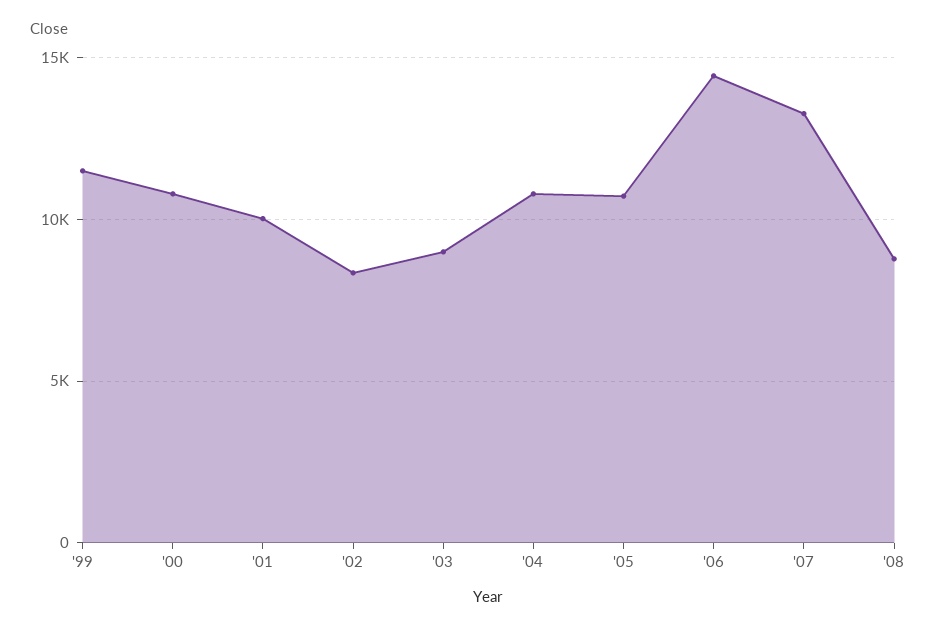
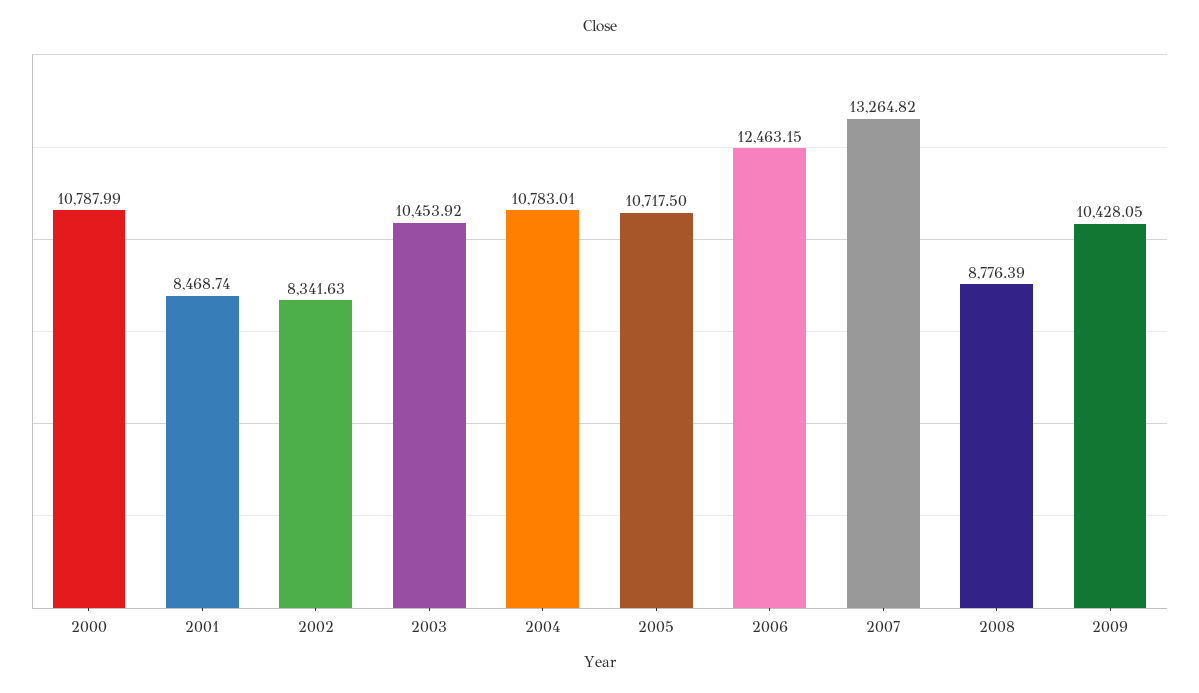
'99: 11500 -> none
'01: 10000 -> 8468.74
'03: 9000 -> 10453.92
'06: 14500 -> 12463.15
2009: none -> 10428.05

